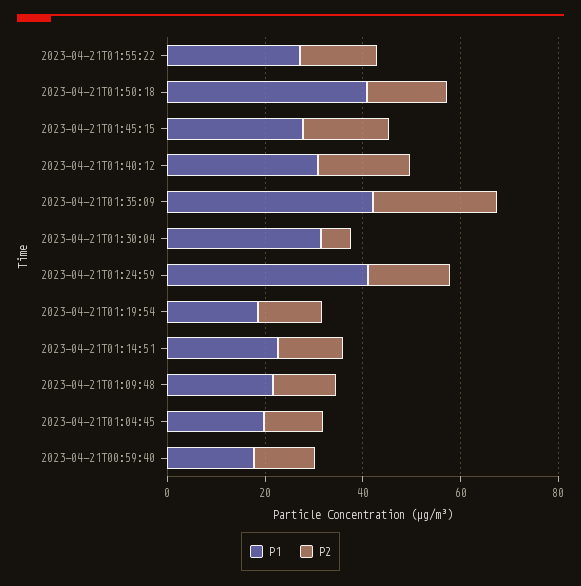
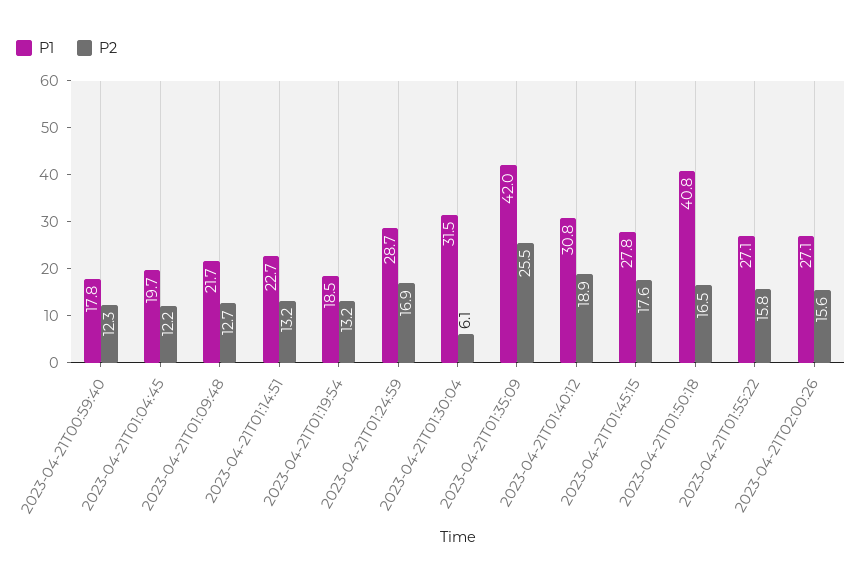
P1, 2023-04-21T01:24:59: 40 -> 28.7
P1, 2023-04-21T02:00:26: none -> 27.1
P2, 2023-04-21T02:00:26: none -> 15.6

